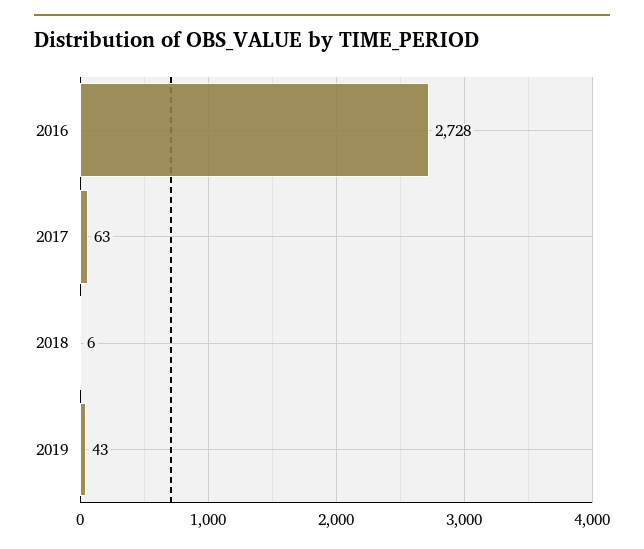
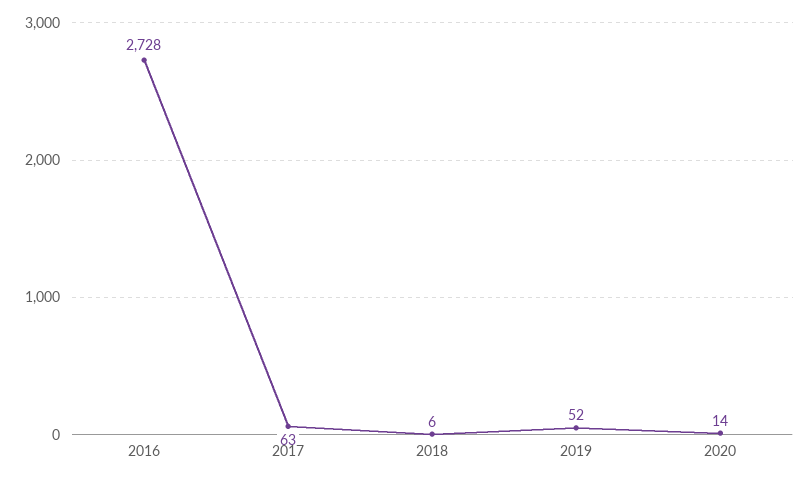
2019: 43 -> 52
2020: none -> 14

